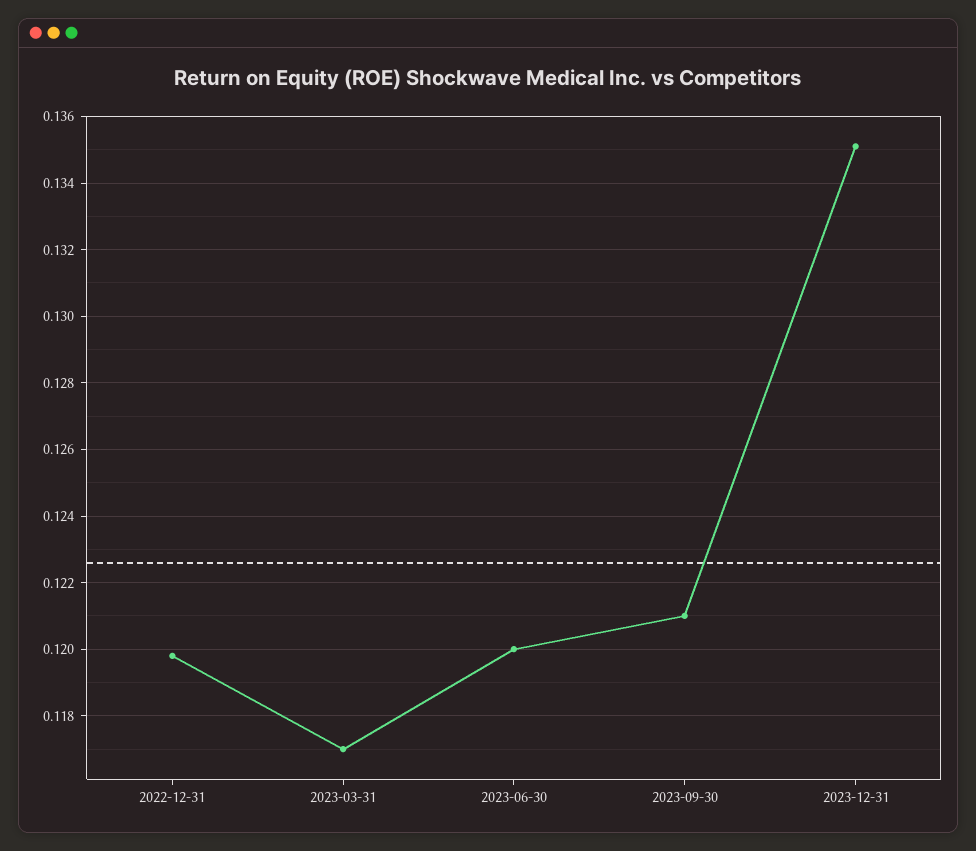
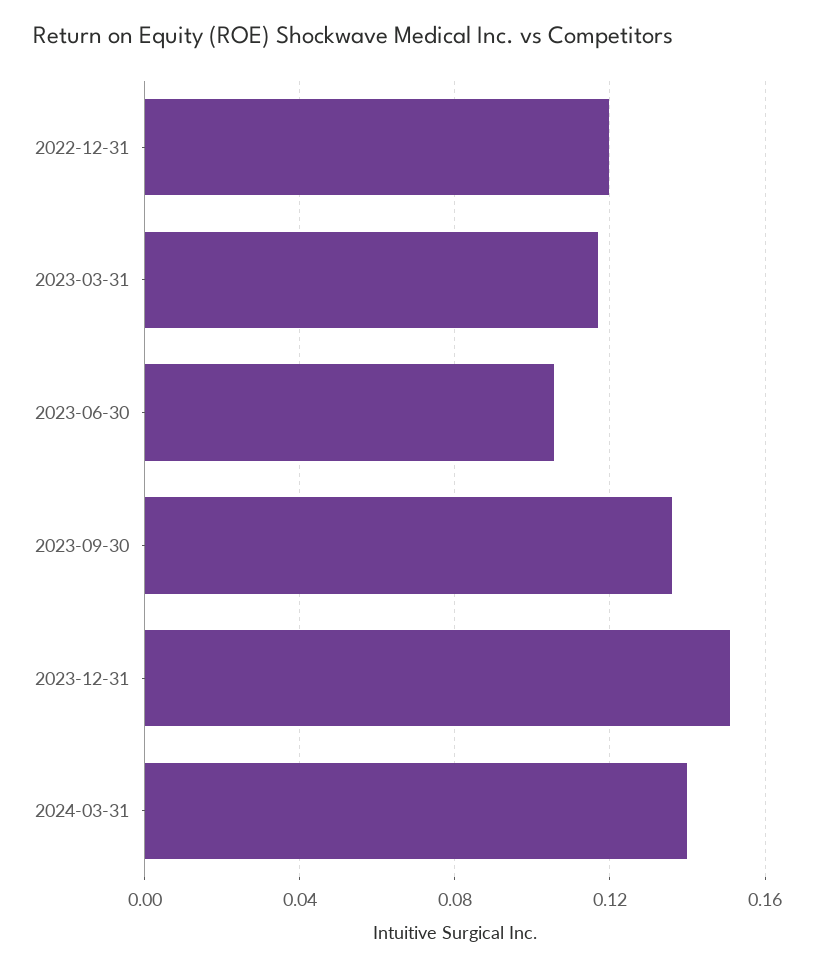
2023-06-30: 0.12 -> 0.105
2023-09-30: 0.121 -> 0.135
2023-12-31: 0.135 -> 0.15
2024-03-31: none -> 0.14

